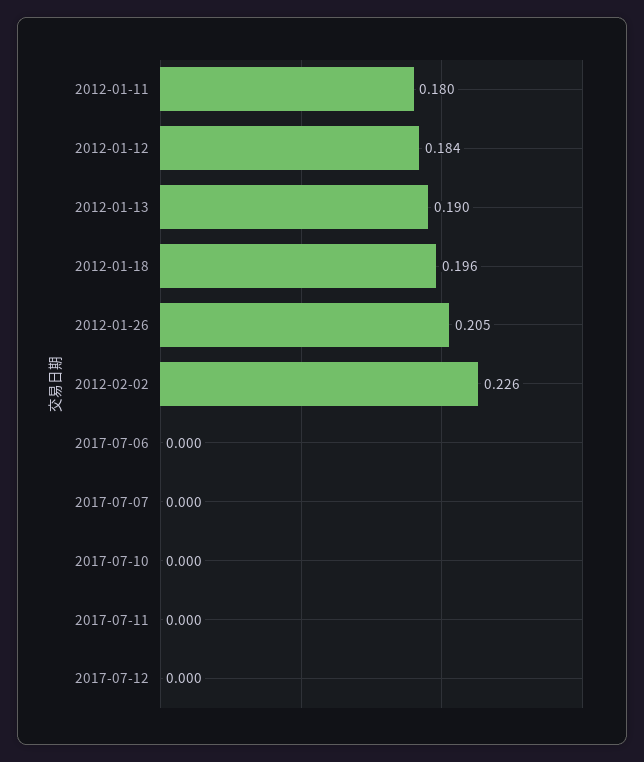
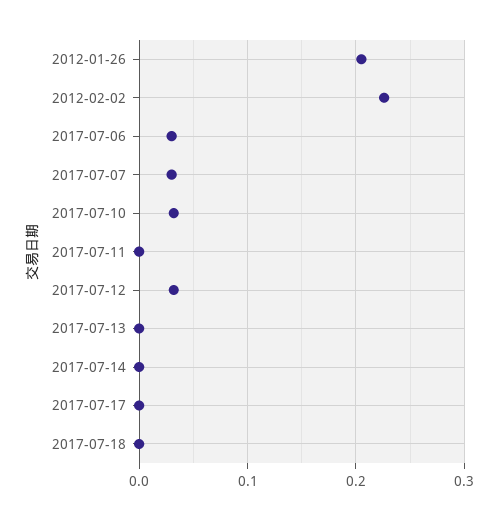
2012-01-11: 0.18 -> none
2012-01-12: 0.184 -> none
2012-01-13: 0.19 -> none
2012-01-18: 0.196 -> none
2017-07-06: 0 -> 0.03
2017-07-07: 0 -> 0.03
2017-07-10: 0 -> 0.03
2017-07-12: 0 -> 0.03
2017-07-13: none -> 0
2017-07-14: none -> 0
2017-07-17: none -> 0
2017-07-18: none -> 0

